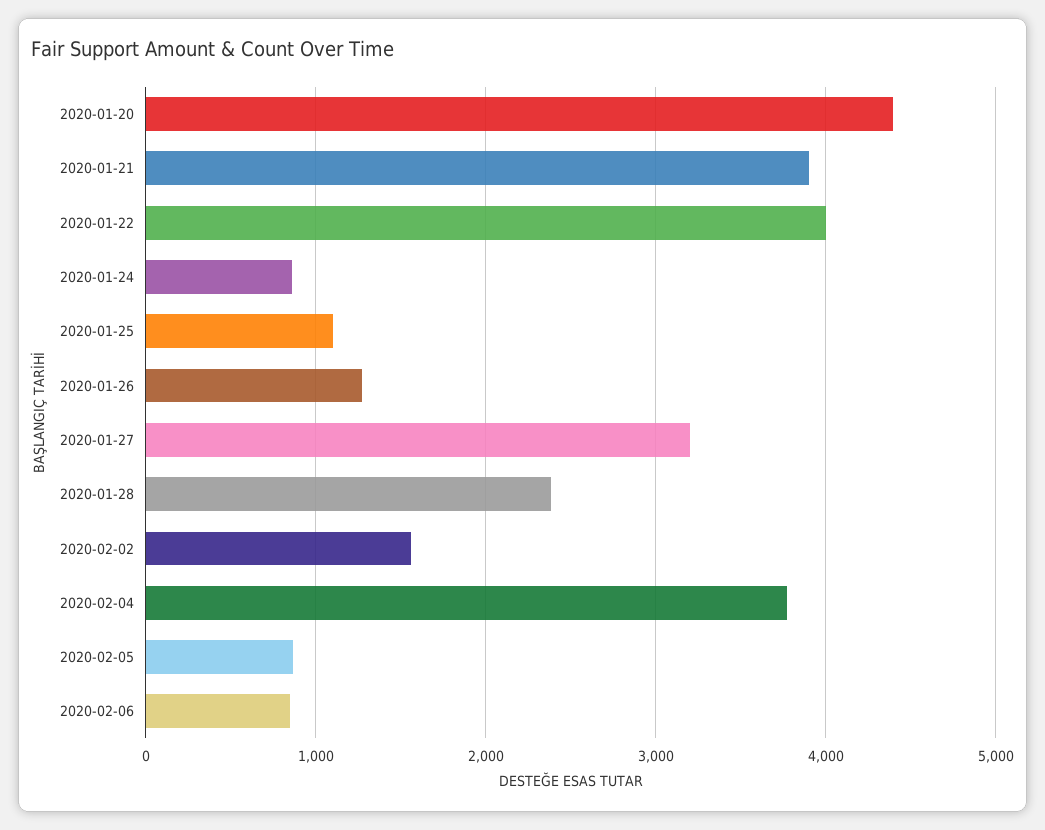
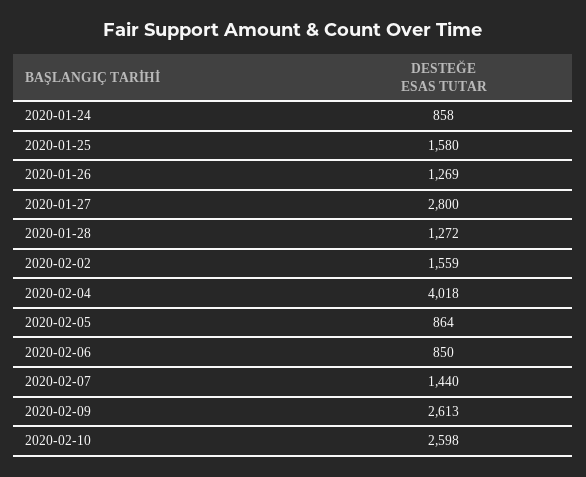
2020-01-20: 4400 -> none
2020-01-21: 3900 -> none
2020-01-22: 4000 -> none
2020-01-25: 1100 -> 1580
2020-01-27: 3200 -> 2800
2020-01-28: 2400 -> 1272
2020-02-04: 3800 -> 4018
2020-02-07: none -> 1440
2020-02-09: none -> 2613
2020-02-10: none -> 2598

